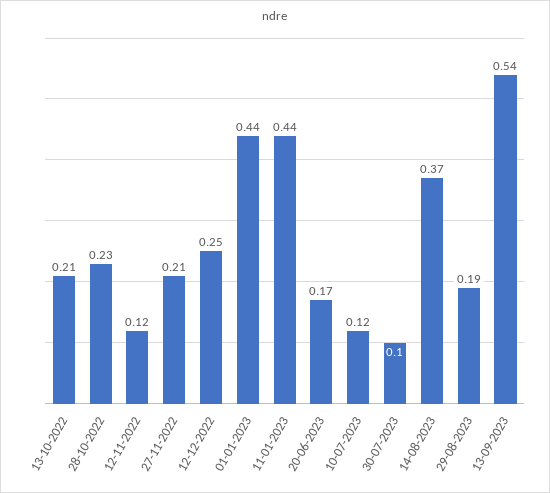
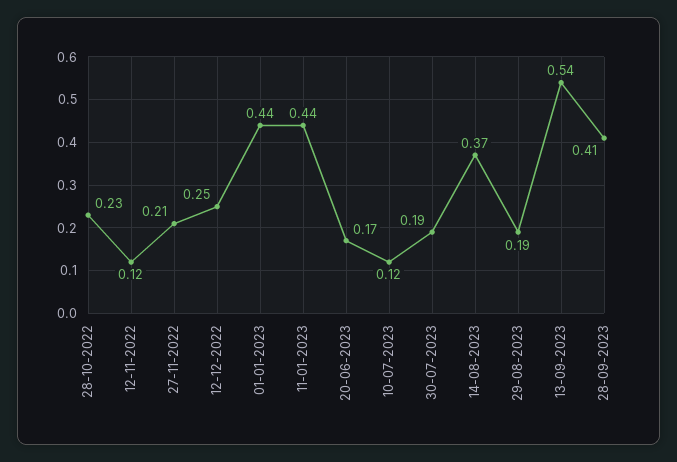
13-10-2022: 0.21 -> none
30-07-2023: 0.1 -> 0.19
28-09-2023: none -> 0.41

